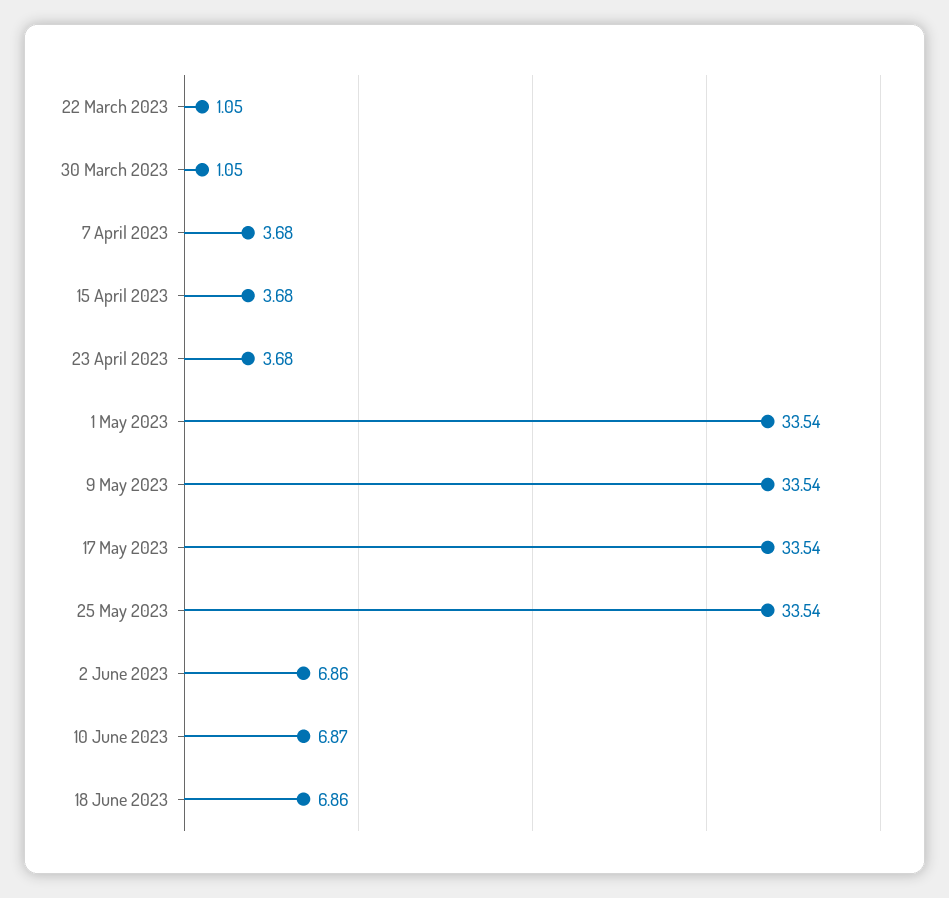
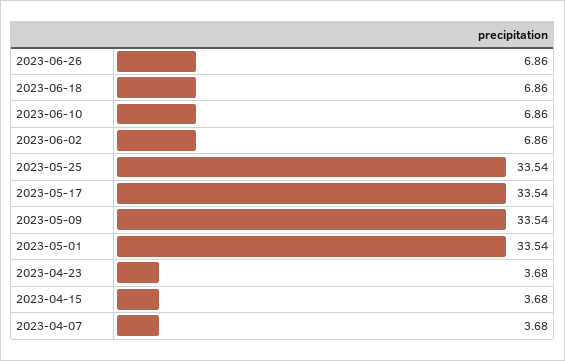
22 March 2023: 1.05 -> none
30 March 2023: 1.05 -> none
10 June 2023: 6.87 -> 6.86
2023-06-26: none -> 6.86

